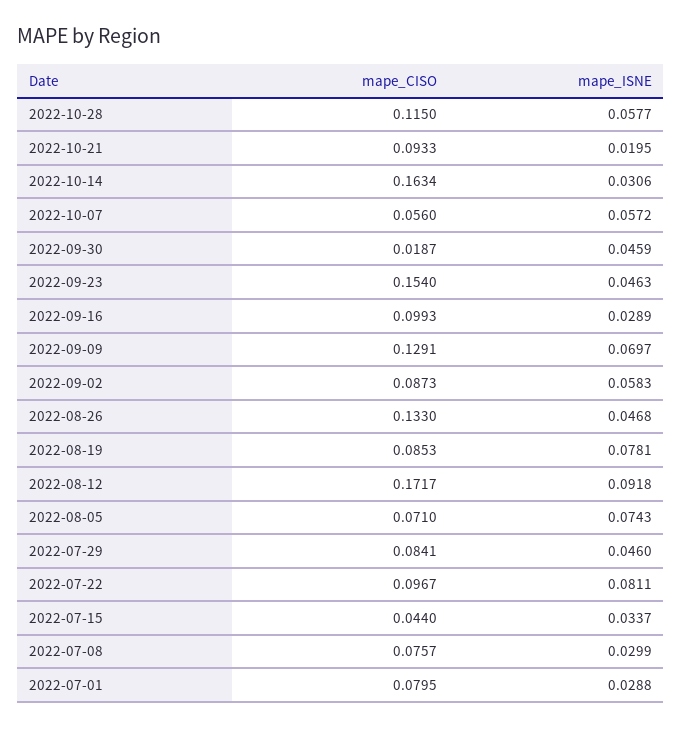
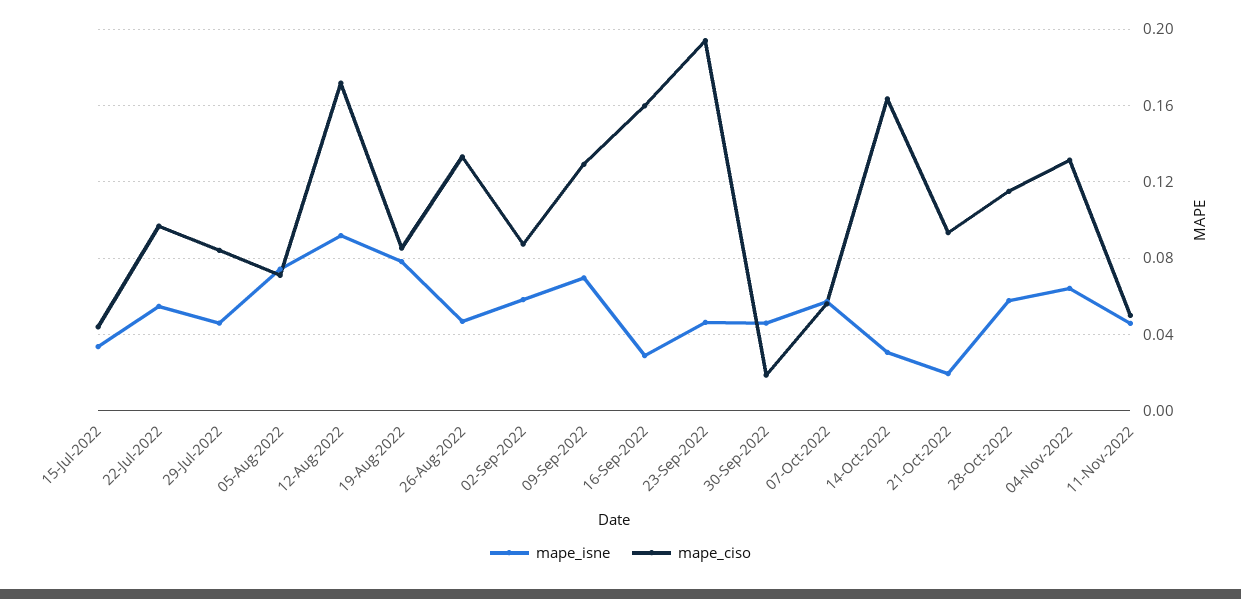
mape_CISO, 2022-09-23: 0.154 -> 0.195
mape_CISO, 2022-09-16: 0.0993 -> 0.16
mape_ISNE, 2022-07-22: 0.0811 -> 0.055
mape_CISO, 2022-07-08: 0.0757 -> none
mape_ISNE, 2022-07-08: 0.0299 -> none
mape_CISO, 2022-07-01: 0.0795 -> none
mape_ISNE, 2022-07-01: 0.0288 -> none
mape_ISNE, 04-Nov-2022: none -> 0.065
mape_CISO, 04-Nov-2022: none -> 0.13
mape_ISNE, 11-Nov-2022: none -> 0.045
mape_CISO, 11-Nov-2022: none -> 0.05

